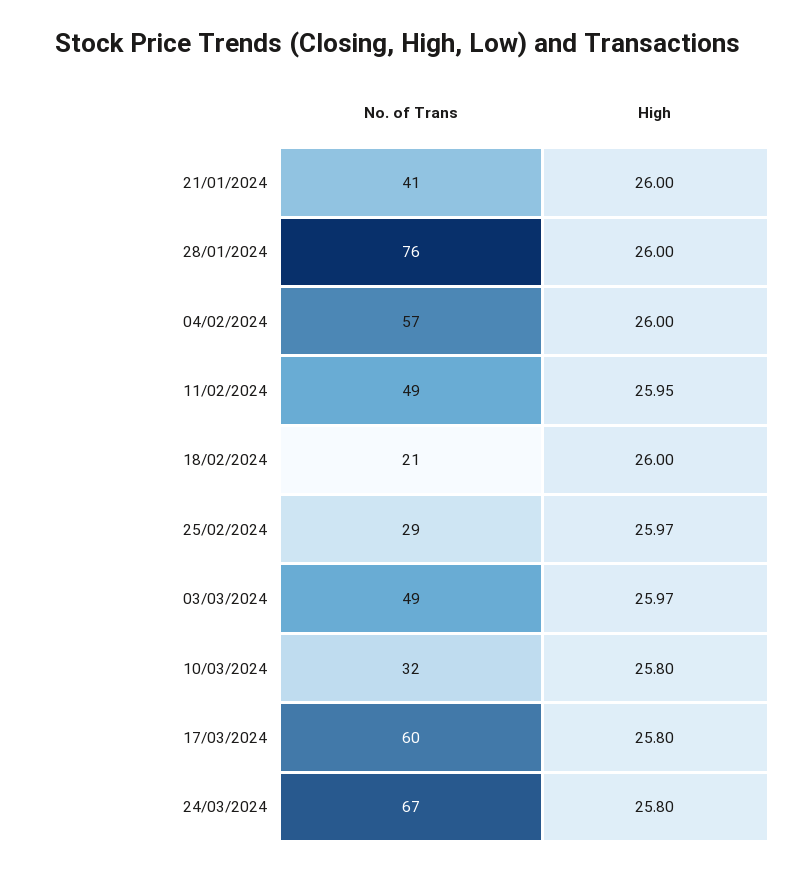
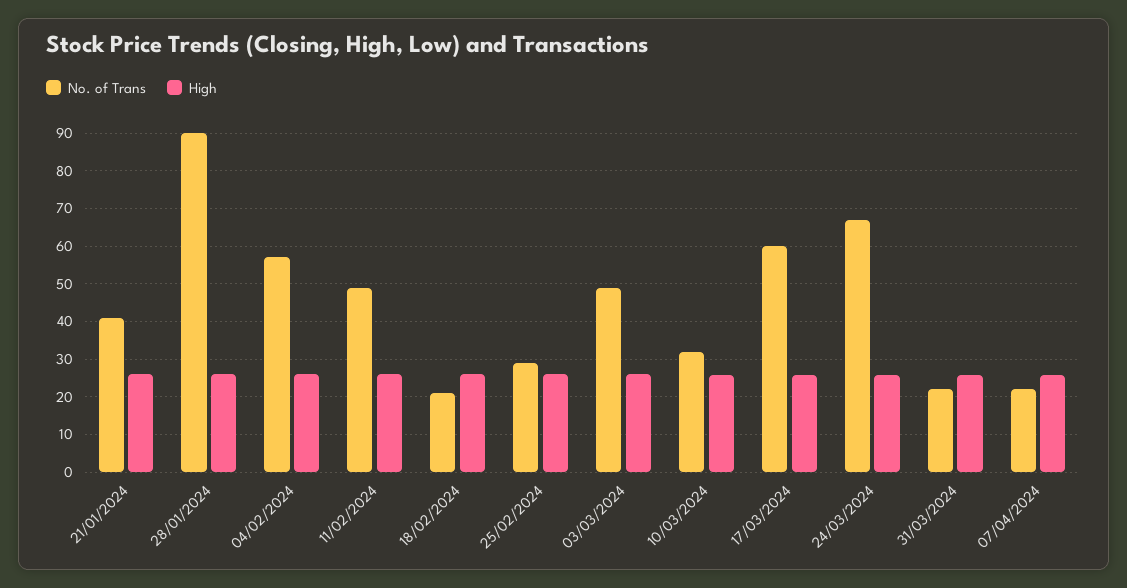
No. of Trans, 28/01/2024: 76 -> 90
No. of Trans, 31/03/2024: none -> 22
High, 31/03/2024: none -> 26
No. of Trans, 07/04/2024: none -> 22
High, 07/04/2024: none -> 26

